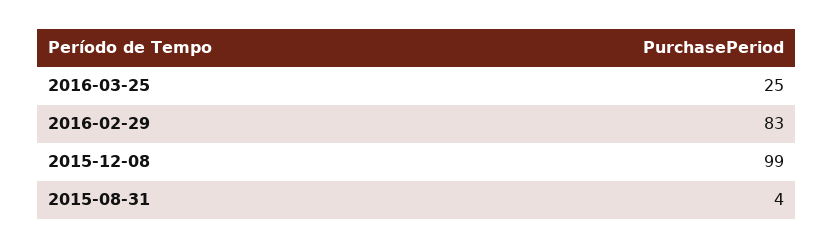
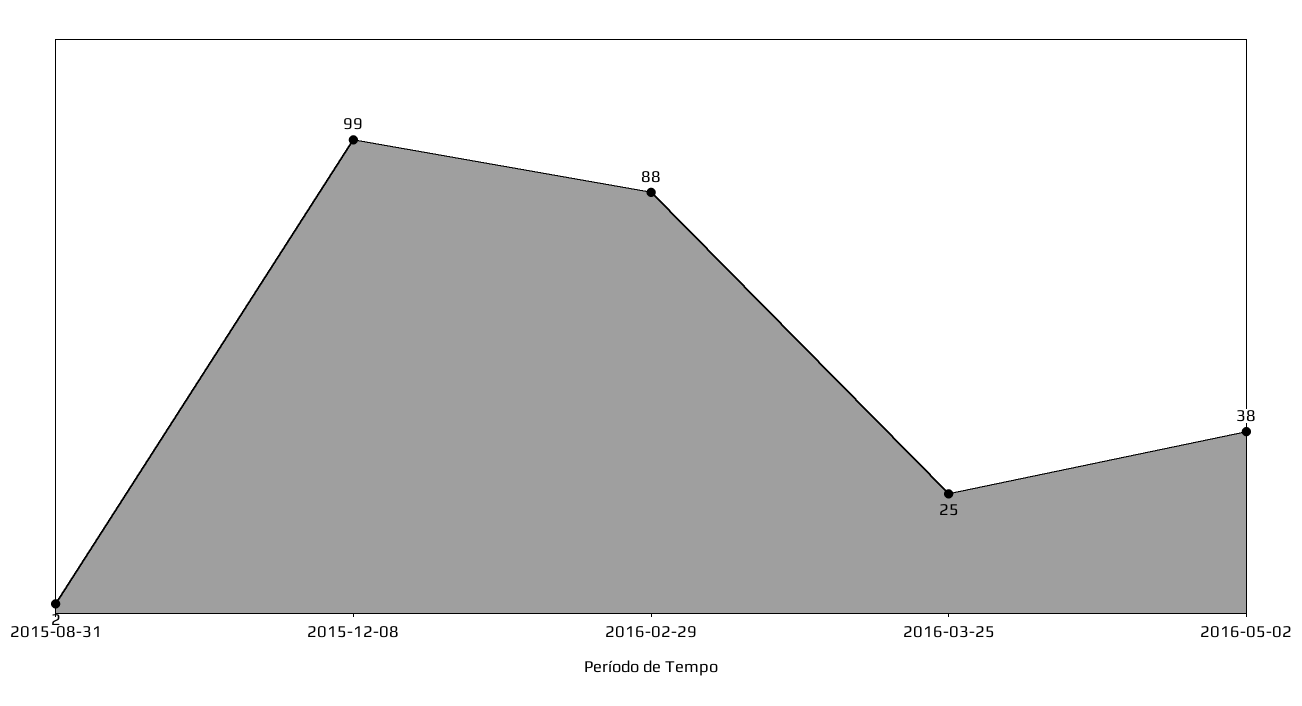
2016-02-29: 83 -> 88
2015-08-31: 4 -> 2
2016-05-02: none -> 38

